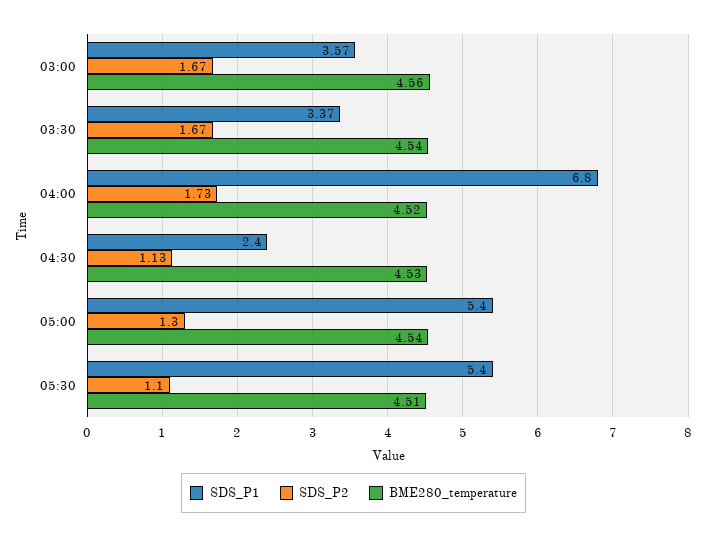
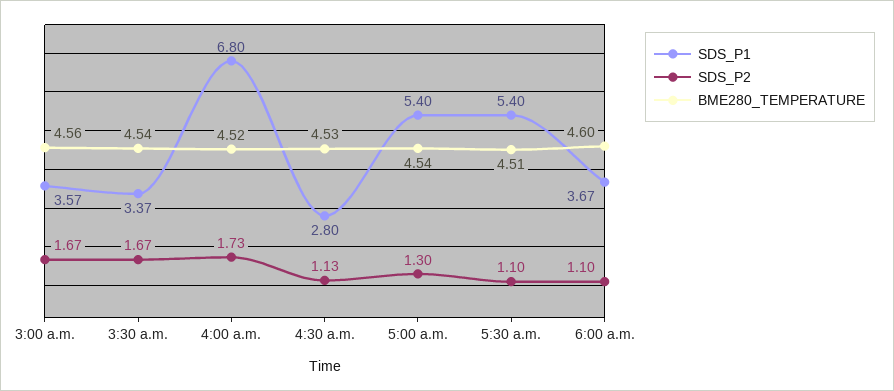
SDS_P1, 04:30: 2.4 -> 2.8
SDS_P1, 6:00 a.m.: none -> 3.67
SDS_P2, 6:00 a.m.: none -> 1.1
BME280_temperature, 6:00 a.m.: none -> 4.6

